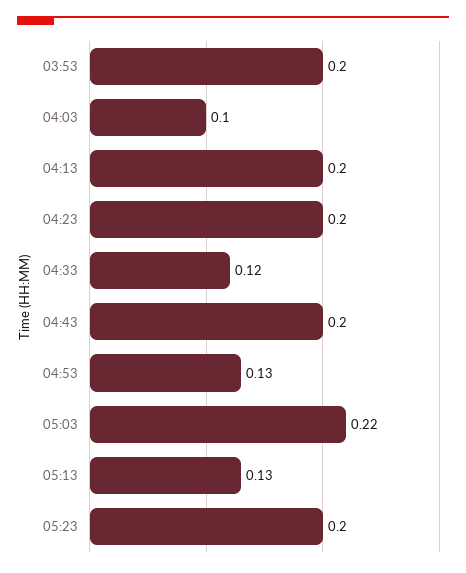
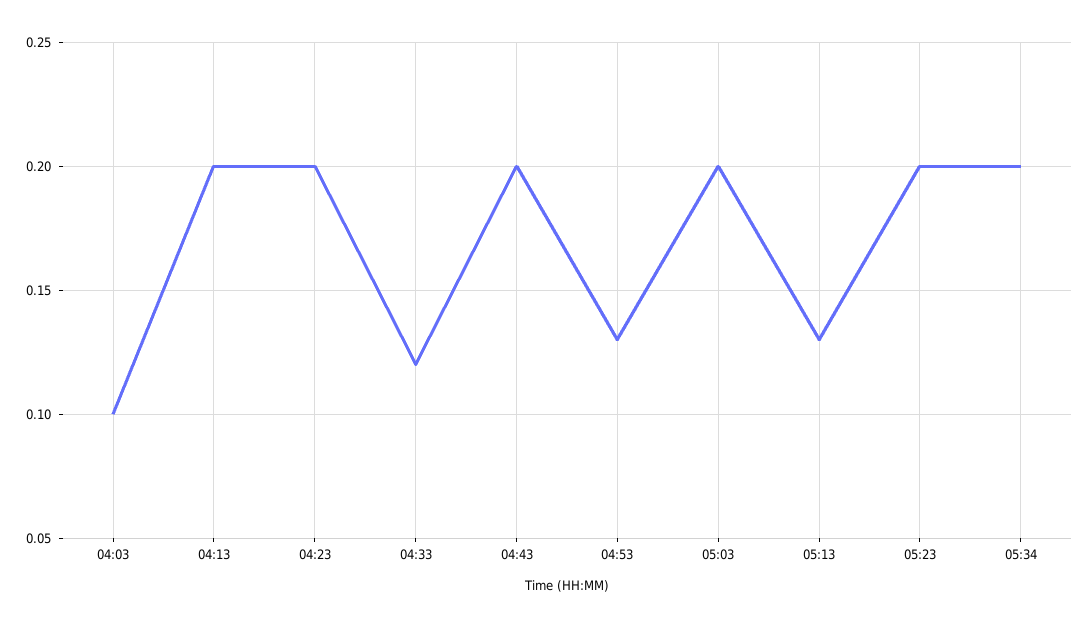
03:53: 0.2 -> none
05:03: 0.22 -> 0.2
05:34: none -> 0.2

